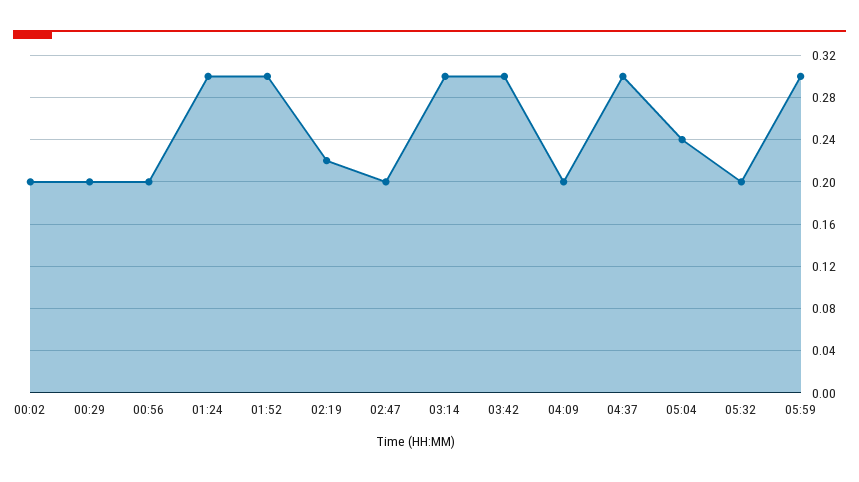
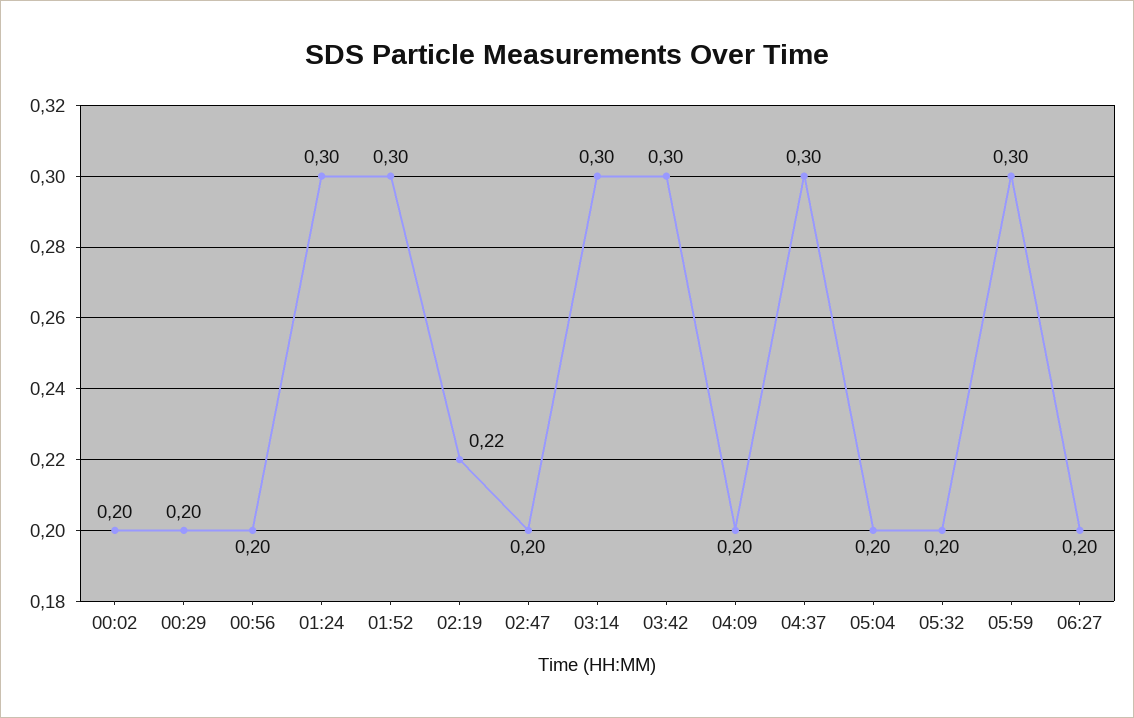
05:04: 0.24 -> 0.2
06:27: none -> 0.2

